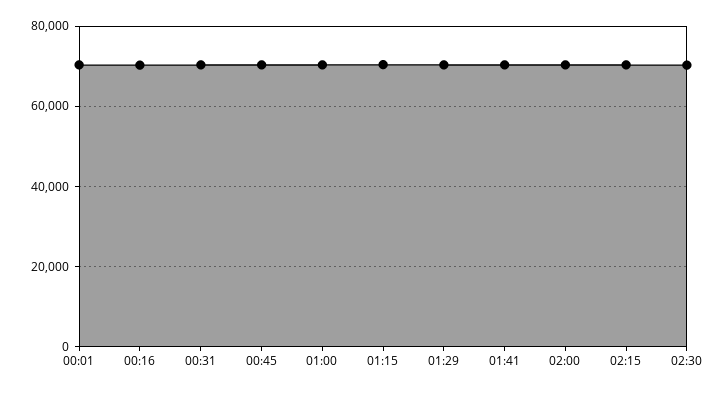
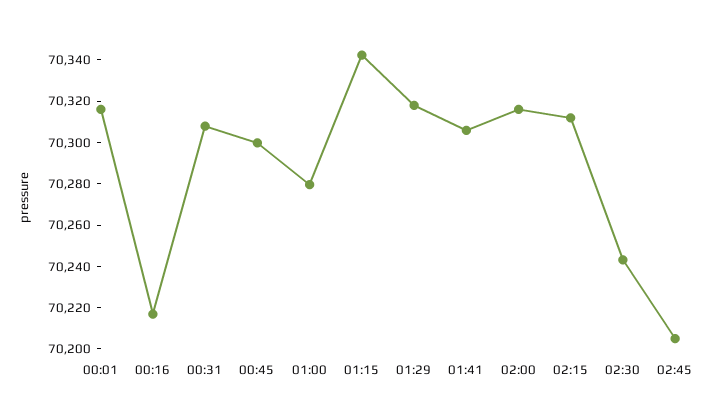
02:45: none -> 70205

